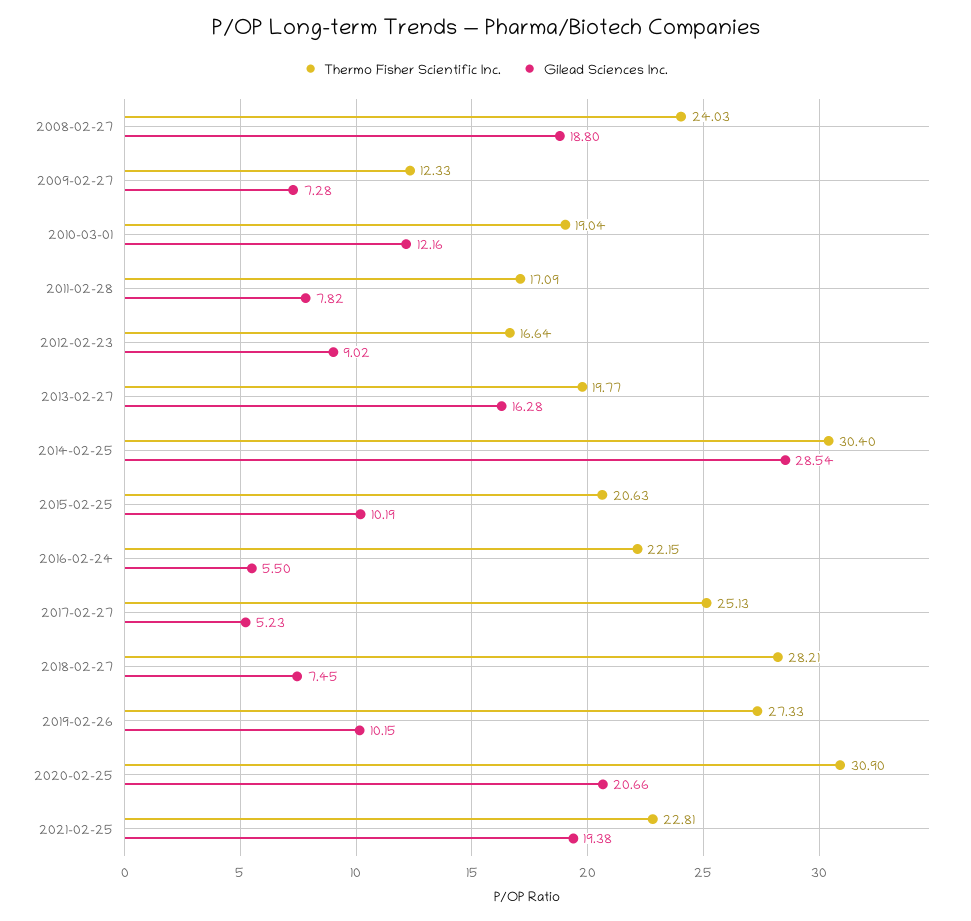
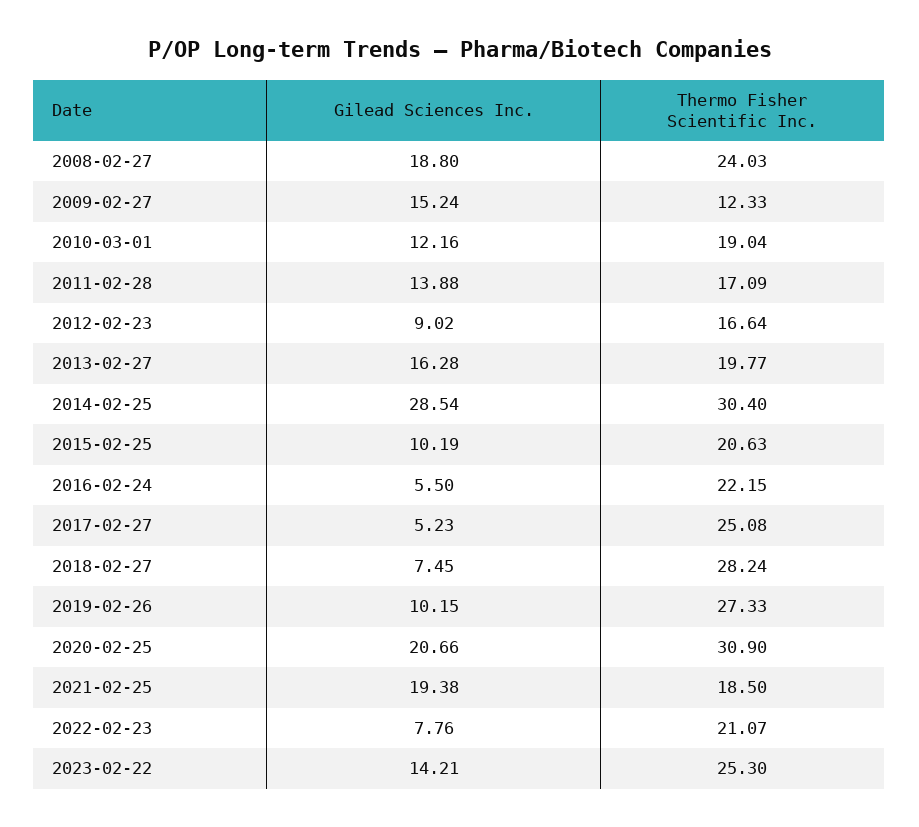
Gilead Sciences Inc., 2009-02-27: 7.28 -> 15.24
Gilead Sciences Inc., 2011-02-28: 7.82 -> 13.88
Thermo Fisher Scientific Inc., 2017-02-27: 25.13 -> 25.08
Thermo Fisher Scientific Inc., 2018-02-27: 28.21 -> 28.24
Thermo Fisher Scientific Inc., 2021-02-25: 22.81 -> 18.5
Gilead Sciences Inc., 2022-02-23: none -> 7.76
Thermo Fisher Scientific Inc., 2022-02-23: none -> 21.07
Gilead Sciences Inc., 2023-02-22: none -> 14.21
Thermo Fisher Scientific Inc., 2023-02-22: none -> 25.3

